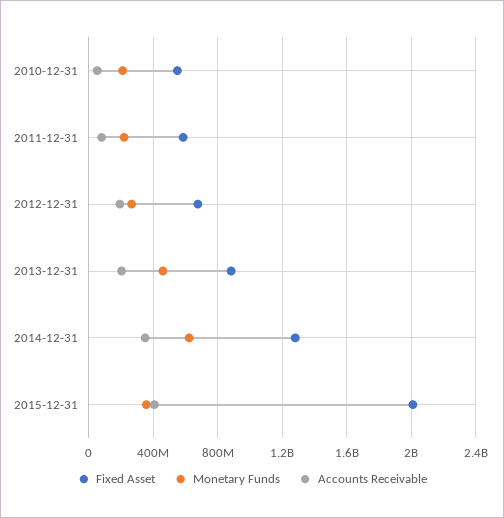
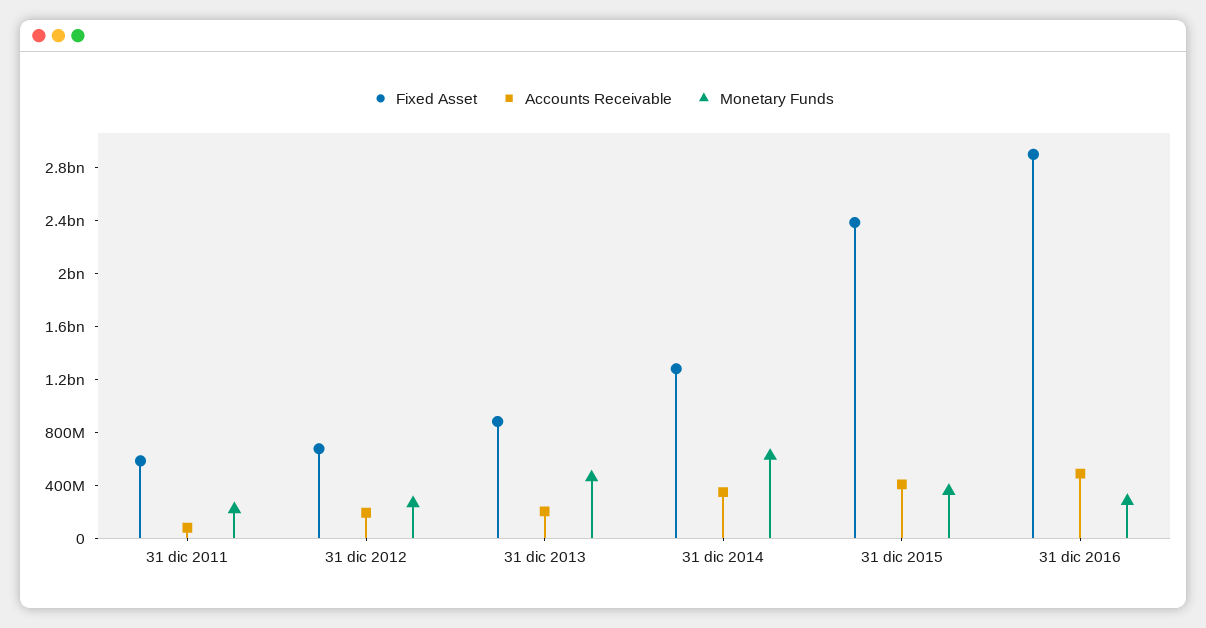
Fixed Asset, 2010-12-31: 550000000 -> none
Monetary Funds, 2010-12-31: 200000000 -> none
Accounts Receivable, 2010-12-31: 50000000 -> none
Fixed Asset, 2015-12-31: 2000000000 -> 2400000000
Fixed Asset, 31 dic 2016: none -> 2900000000
Accounts Receivable, 31 dic 2016: none -> 500000000
Monetary Funds, 31 dic 2016: none -> 300000000

